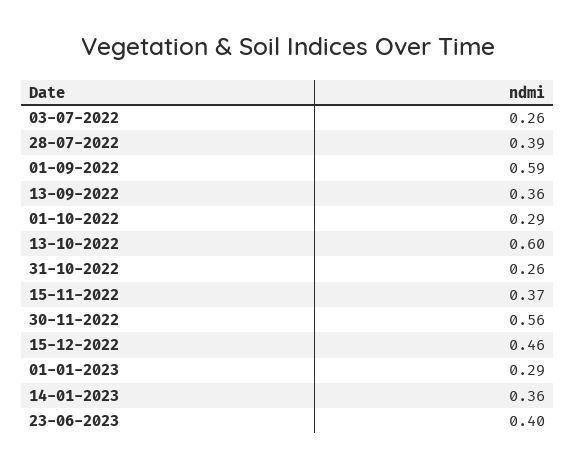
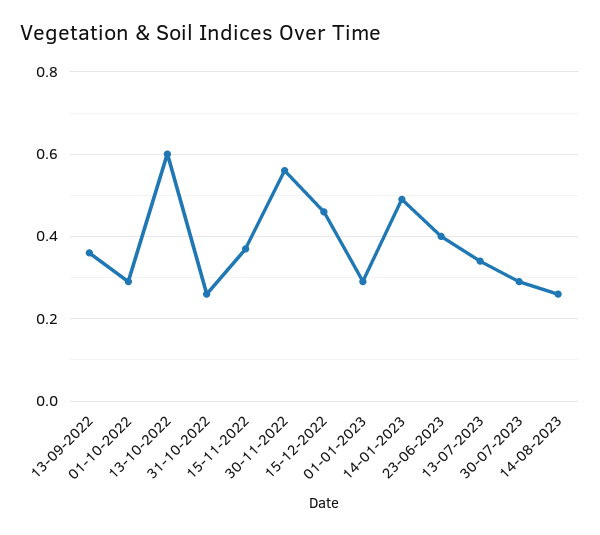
03-07-2022: 0.26 -> none
28-07-2022: 0.39 -> none
01-09-2022: 0.59 -> none
14-01-2023: 0.36 -> 0.5
13-07-2023: none -> 0.35
30-07-2023: none -> 0.3
14-08-2023: none -> 0.25

